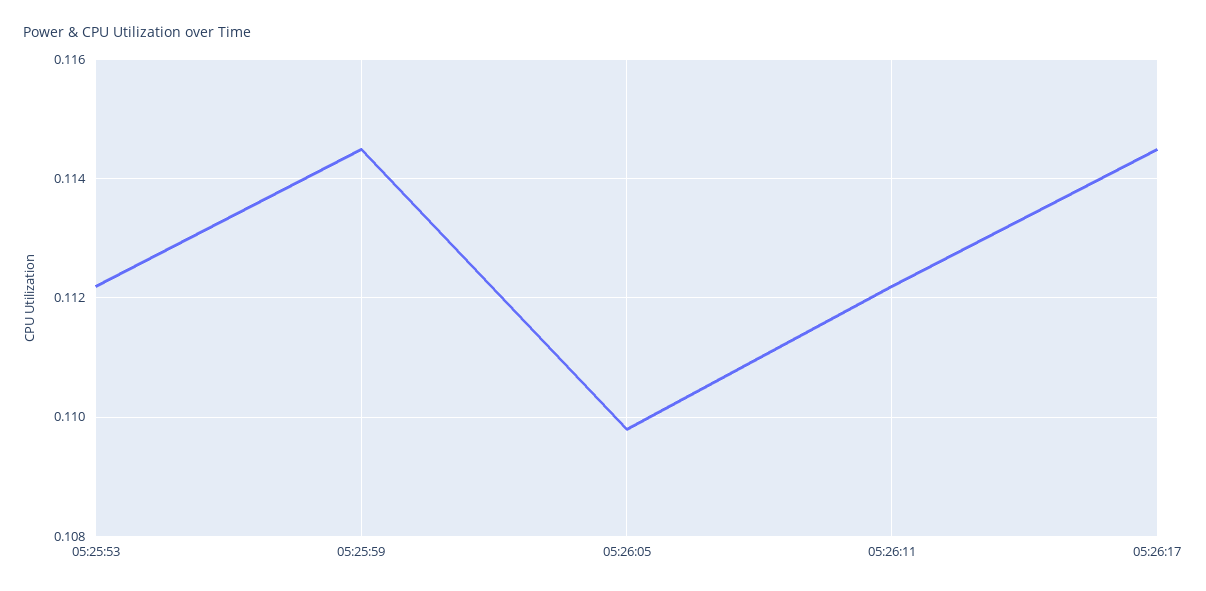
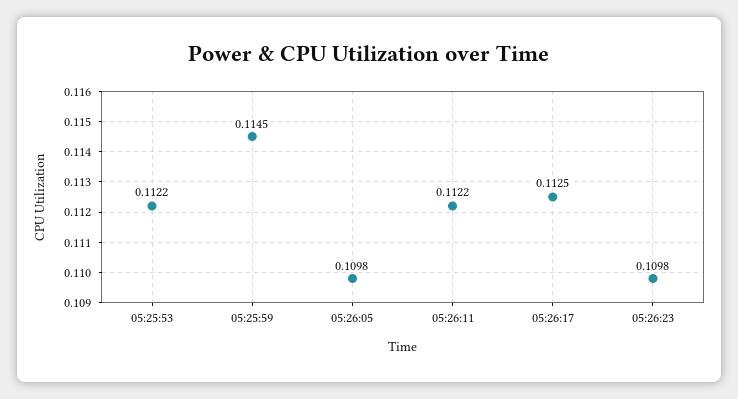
05:26:17: 0.1145 -> 0.1125
05:26:23: none -> 0.1098

